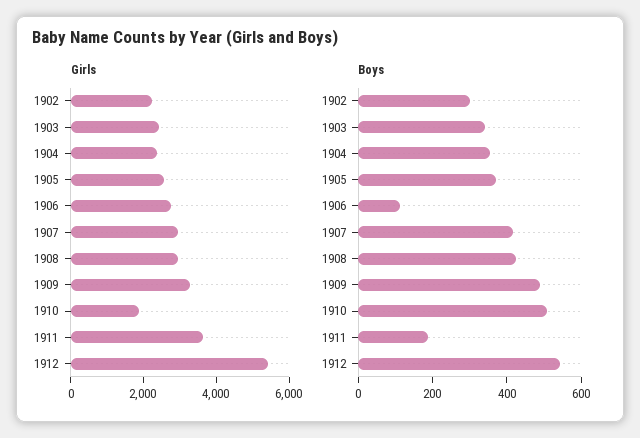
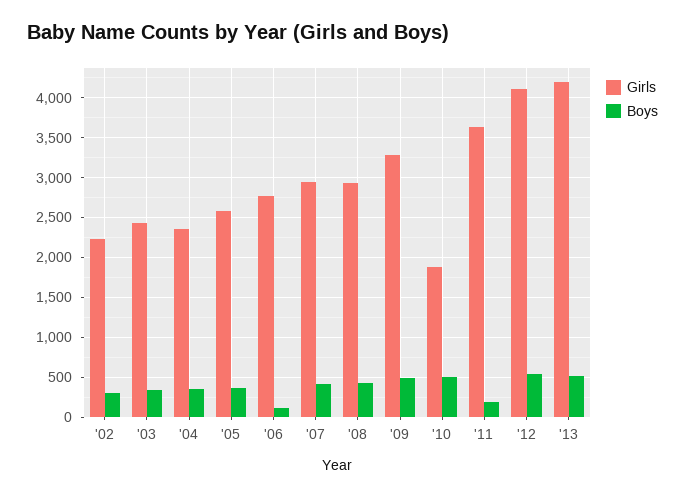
Girls, 1912: 5500 -> 4100
Girls, '13: none -> 4200
Boys, '13: none -> 500

